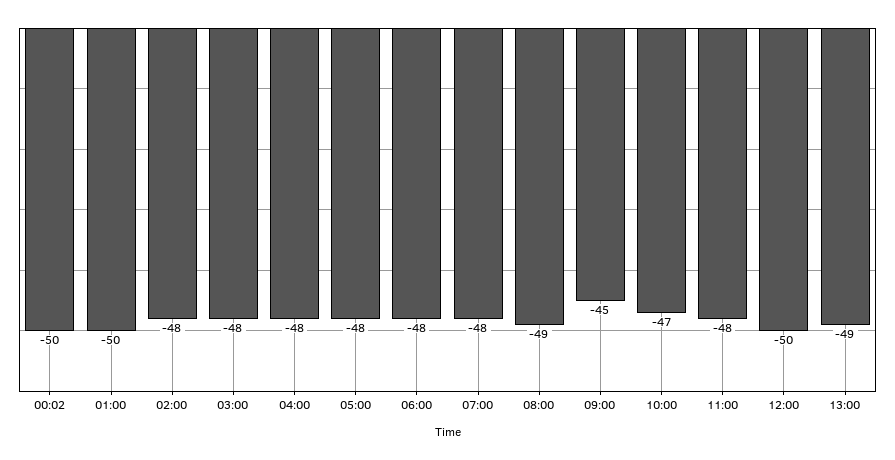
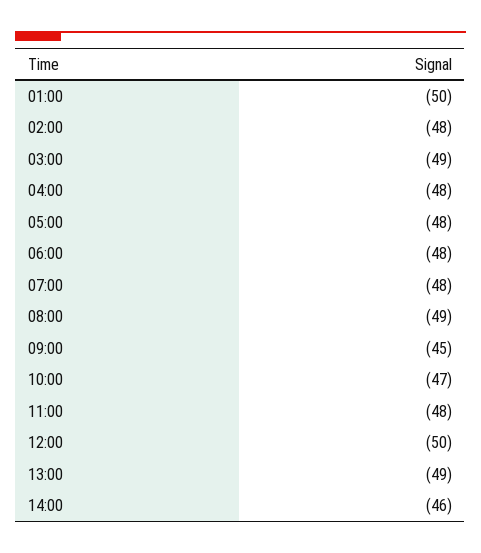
00:02: -50 -> none
03:00: -48 -> -49
14:00: none -> -46

